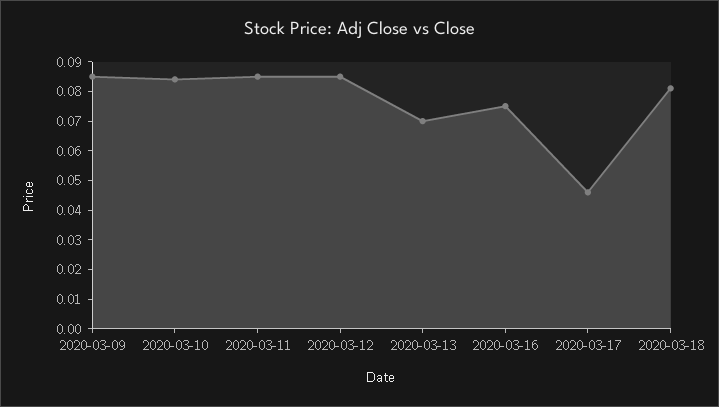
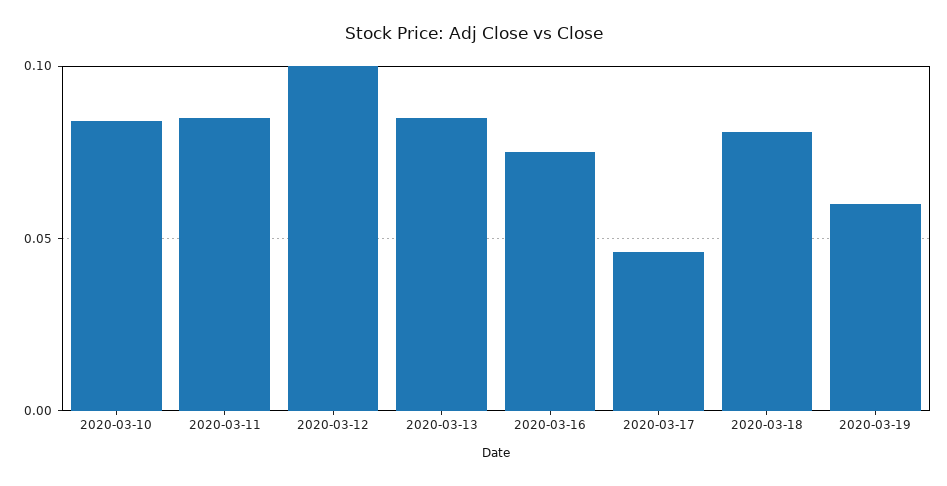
2020-03-09: 0.085 -> none
2020-03-12: 0.085 -> 0.1
2020-03-13: 0.07 -> 0.085
2020-03-19: none -> 0.06

